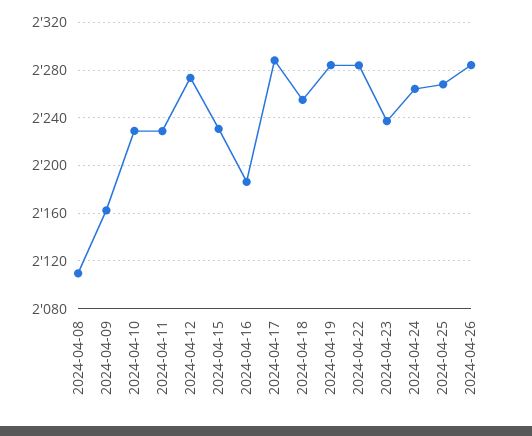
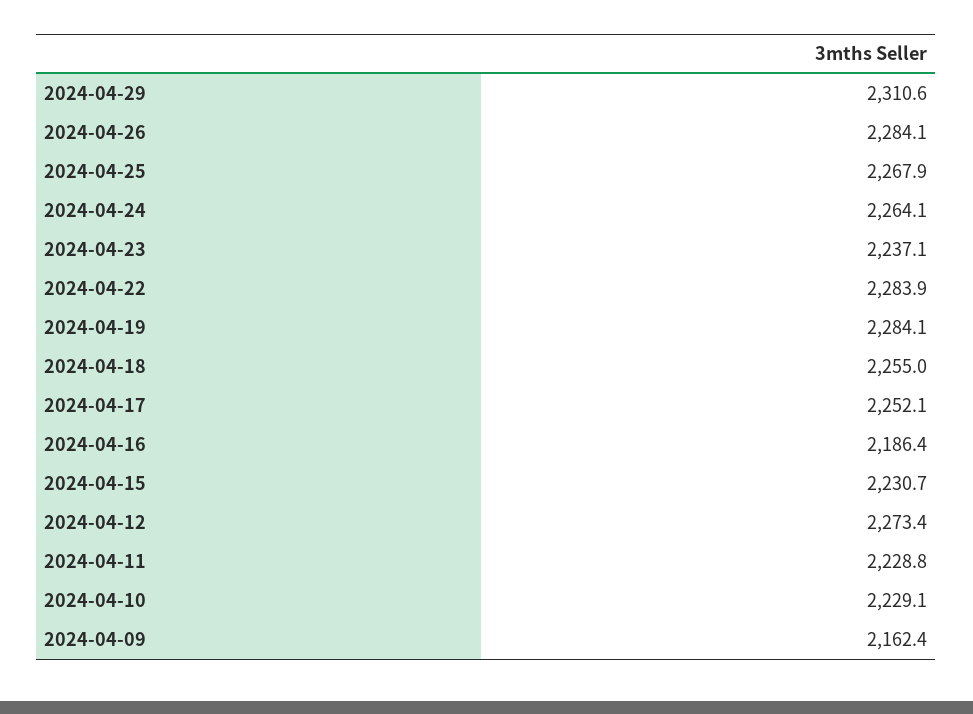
2024-04-08: 2110 -> none
2024-04-17: 2290 -> 2252.1
2024-04-29: none -> 2310.6

